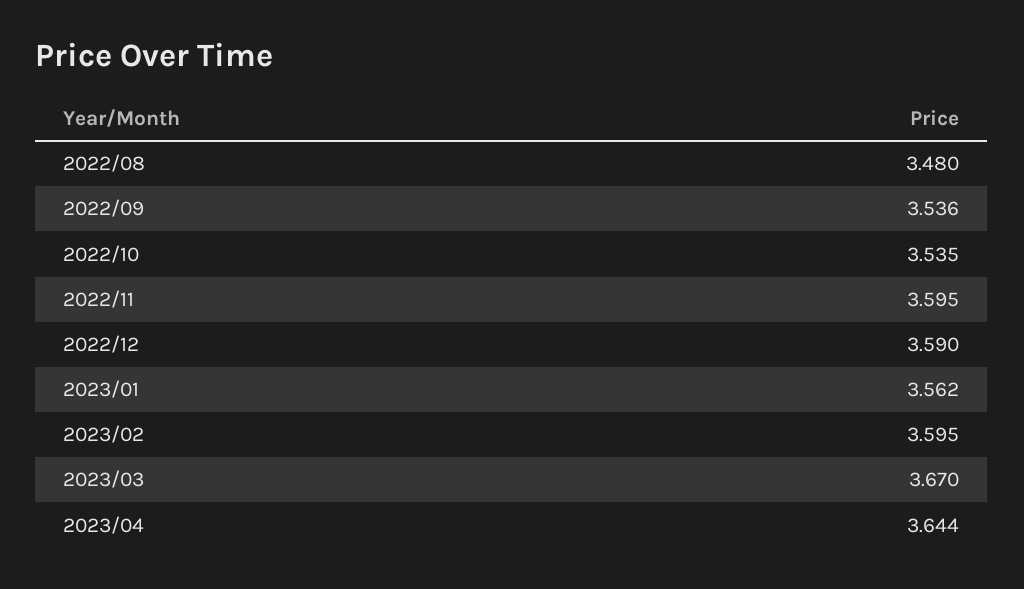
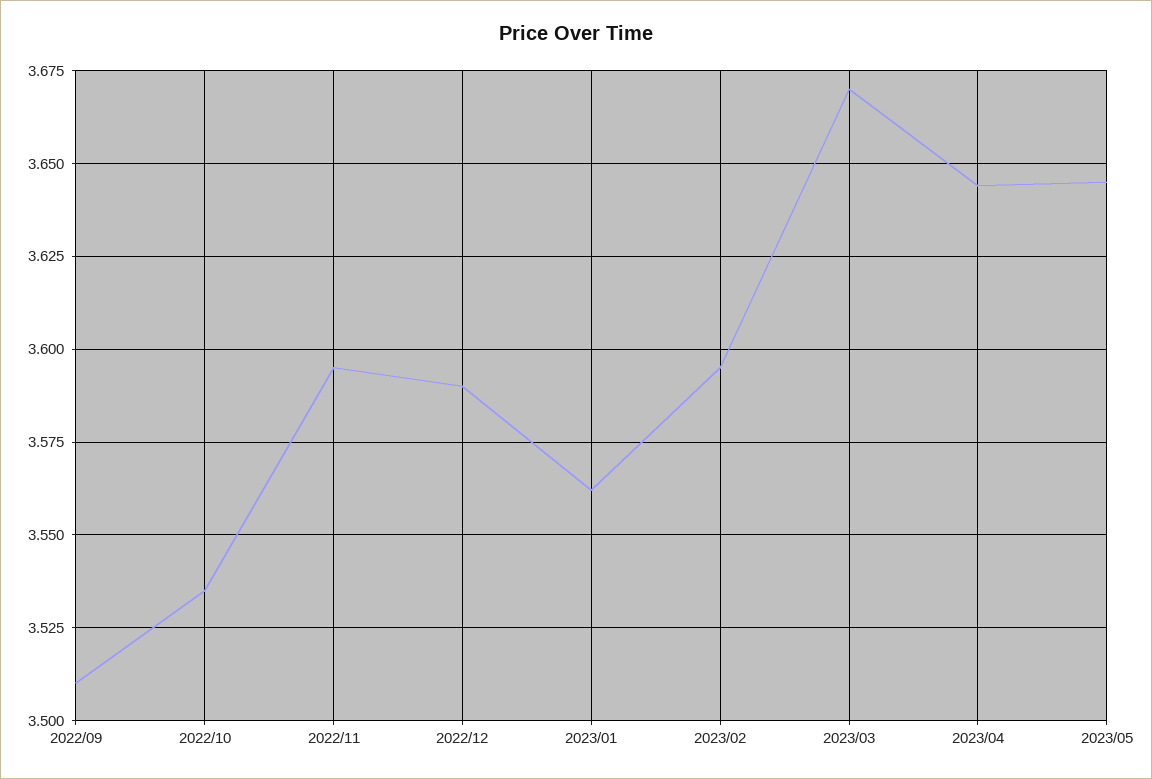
2022/08: 3.48 -> none
2022/09: 3.536 -> 3.51
2023/05: none -> 3.645

